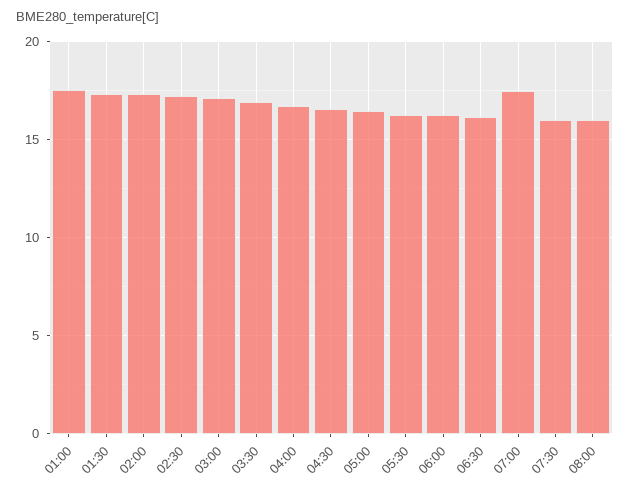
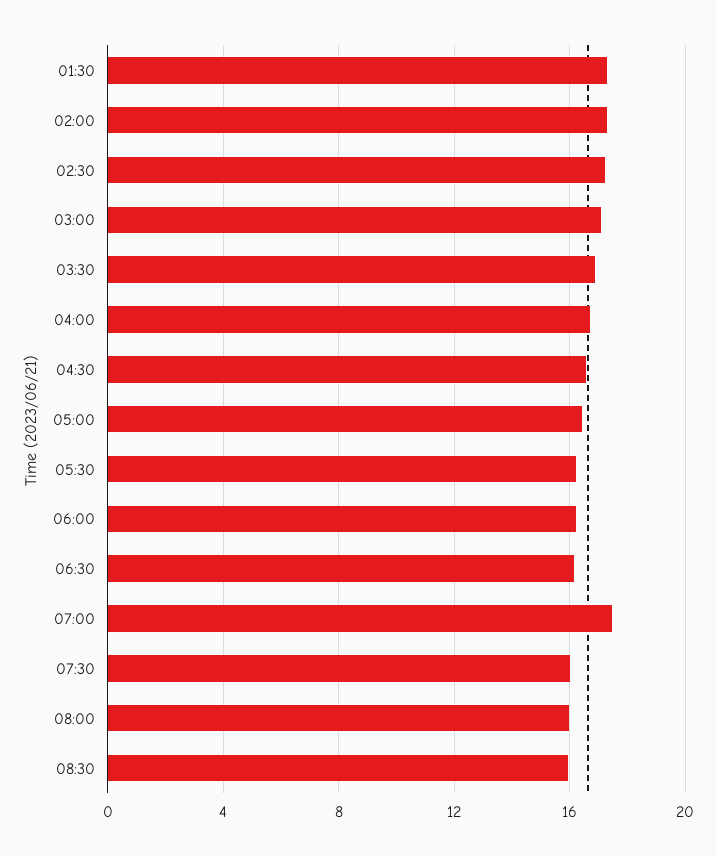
01:00: 17.5 -> none
08:30: none -> 16

